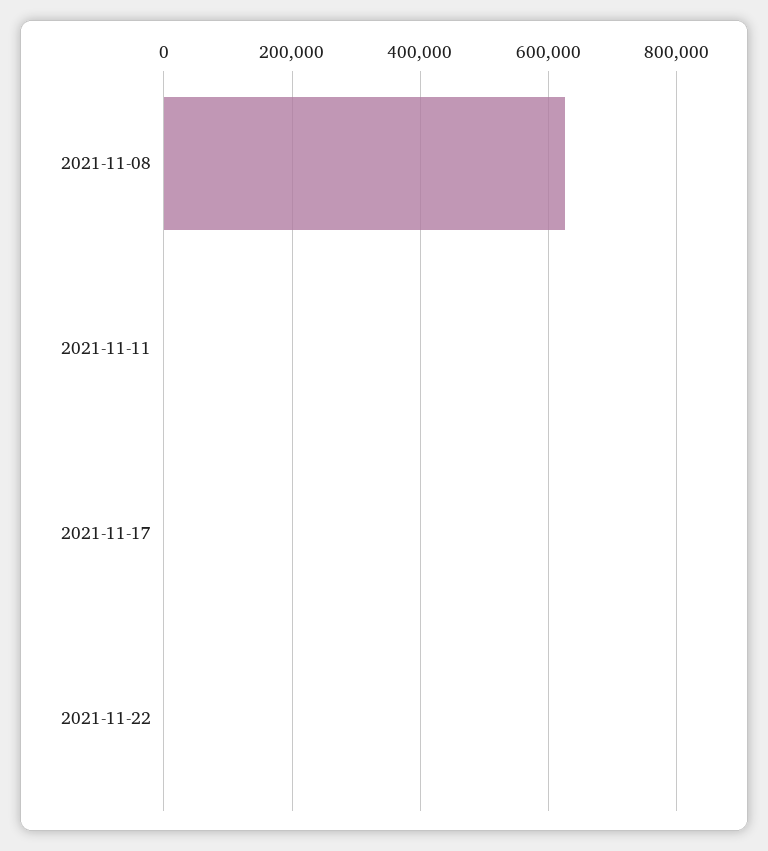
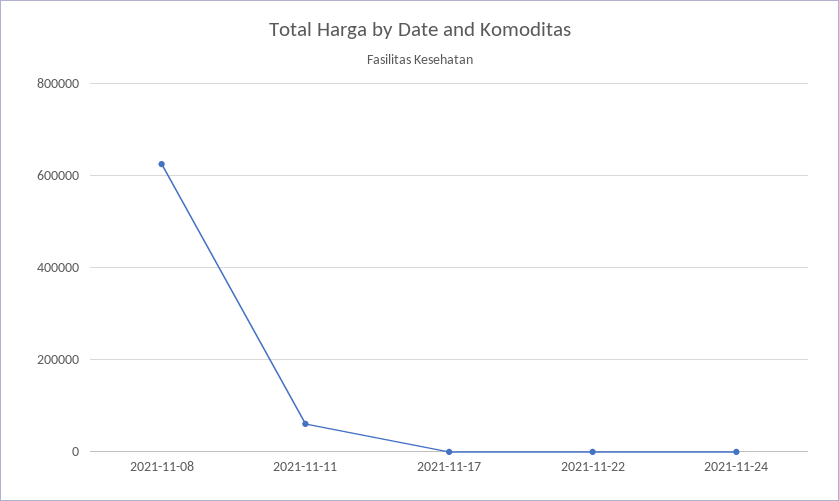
2021-11-11: 0 -> 60000
2021-11-24: none -> 0

